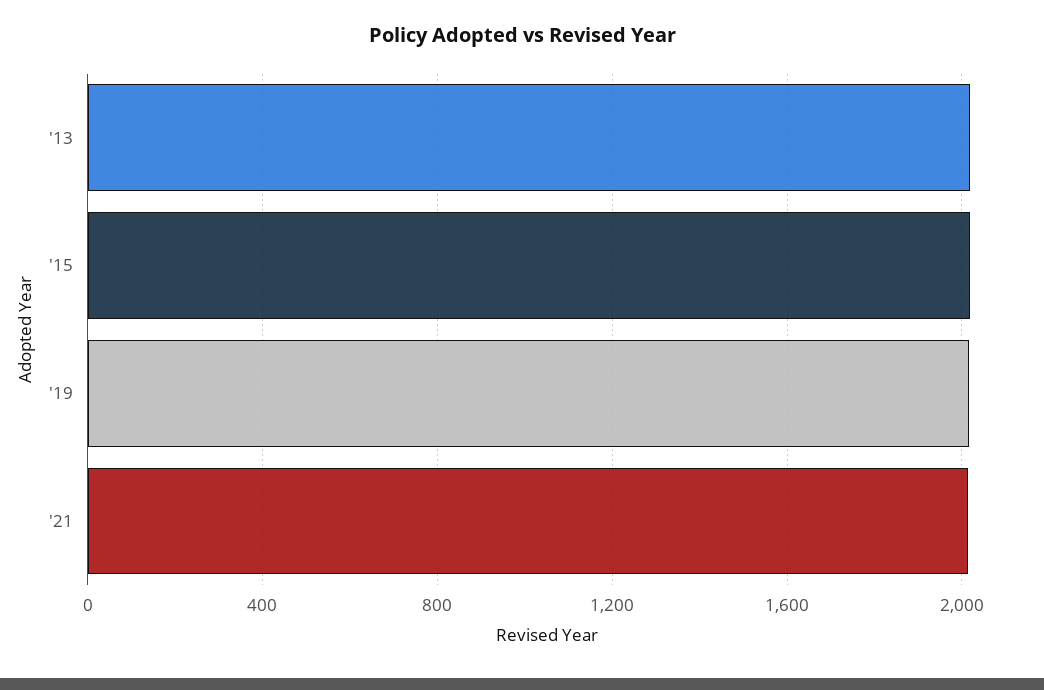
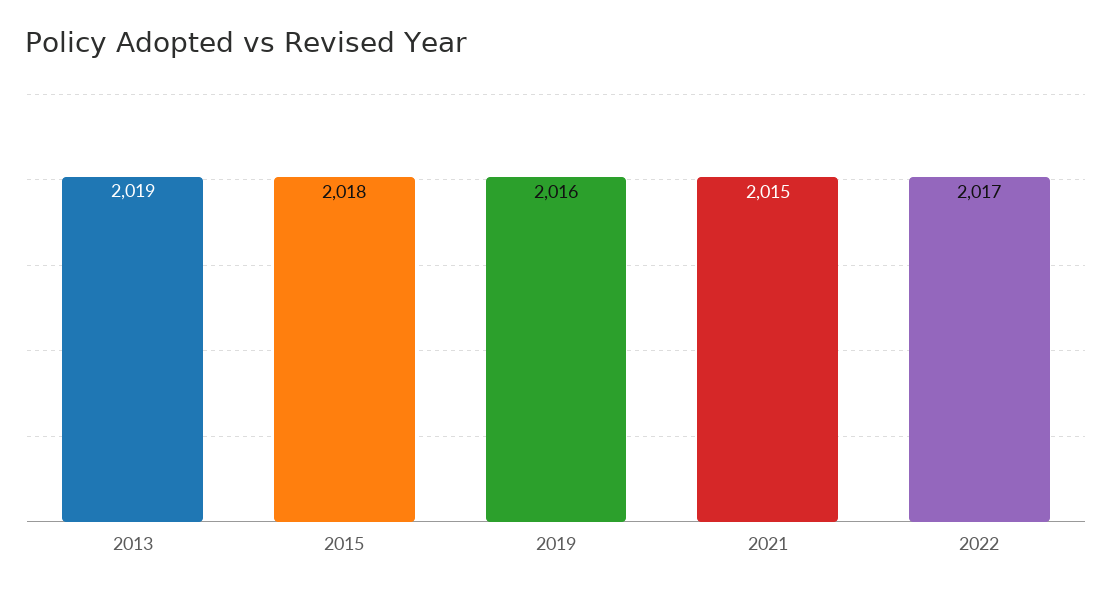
2022: none -> 2017

